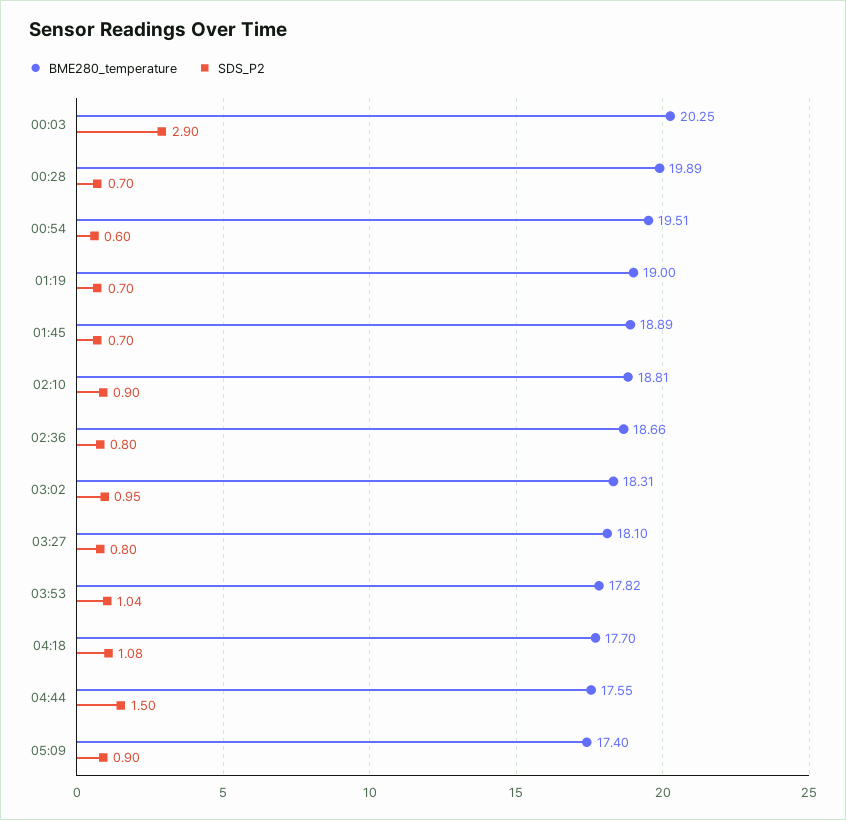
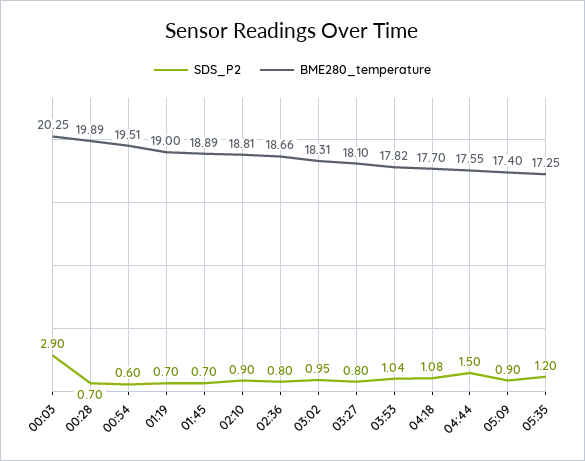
SDS_P2, 05:35: none -> 1.2
BME280_temperature, 05:35: none -> 17.25

